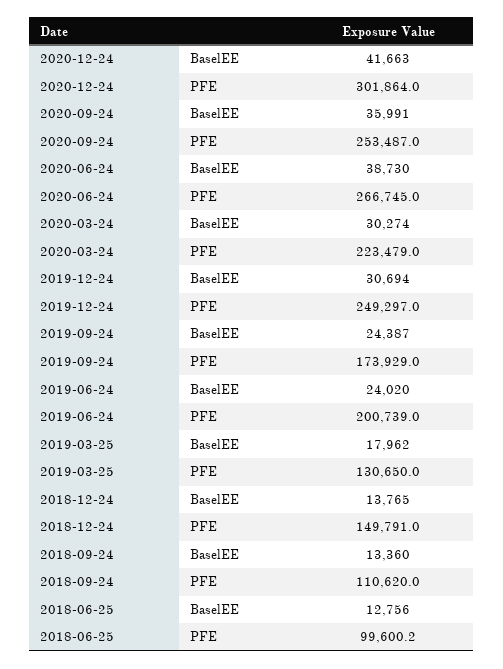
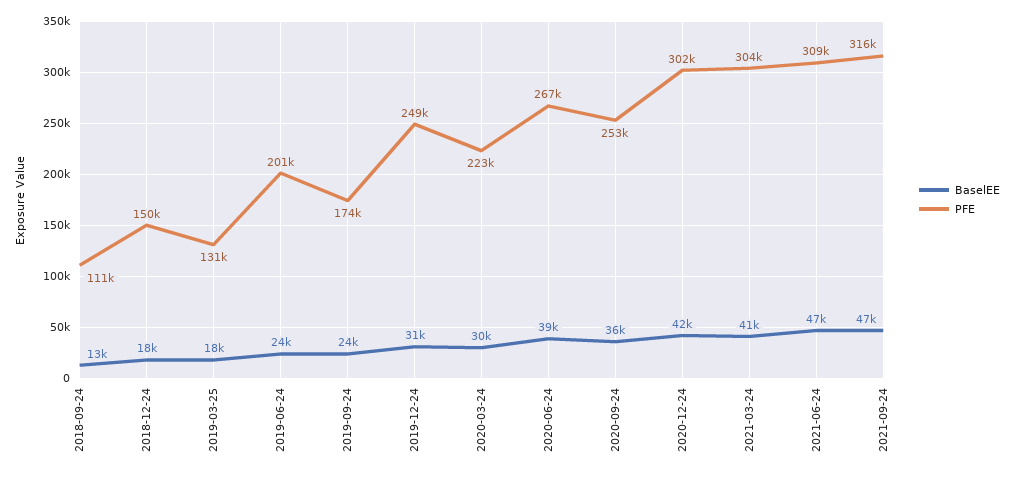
BaselEE, 2018-12-24: 13765 -> 18000
BaselEE, 2018-06-25: 12756 -> none
PFE, 2018-06-25: 99600.2 -> none
BaselEE, 2021-03-24: none -> 41000
PFE, 2021-03-24: none -> 304000
BaselEE, 2021-06-24: none -> 47000
PFE, 2021-06-24: none -> 309000
BaselEE, 2021-09-24: none -> 47000
PFE, 2021-09-24: none -> 316000

